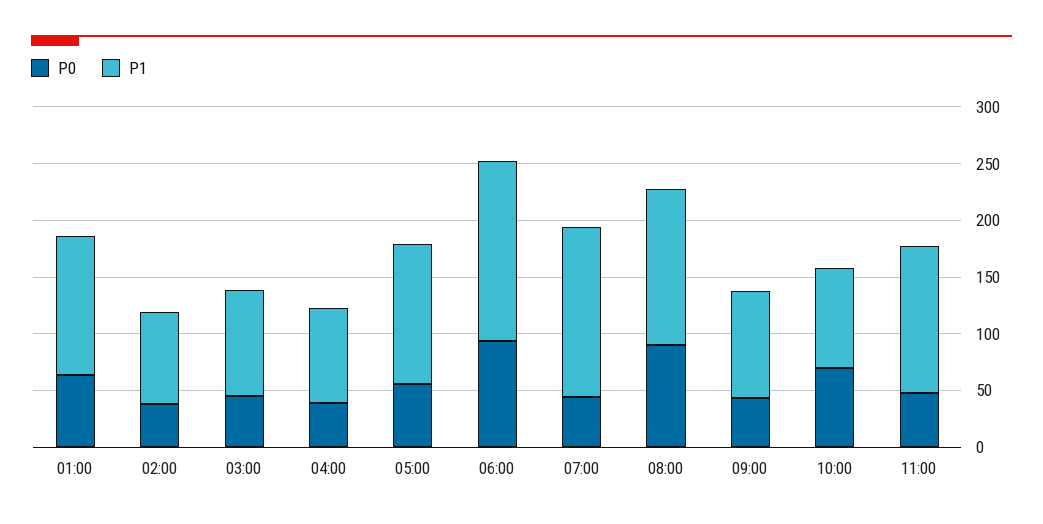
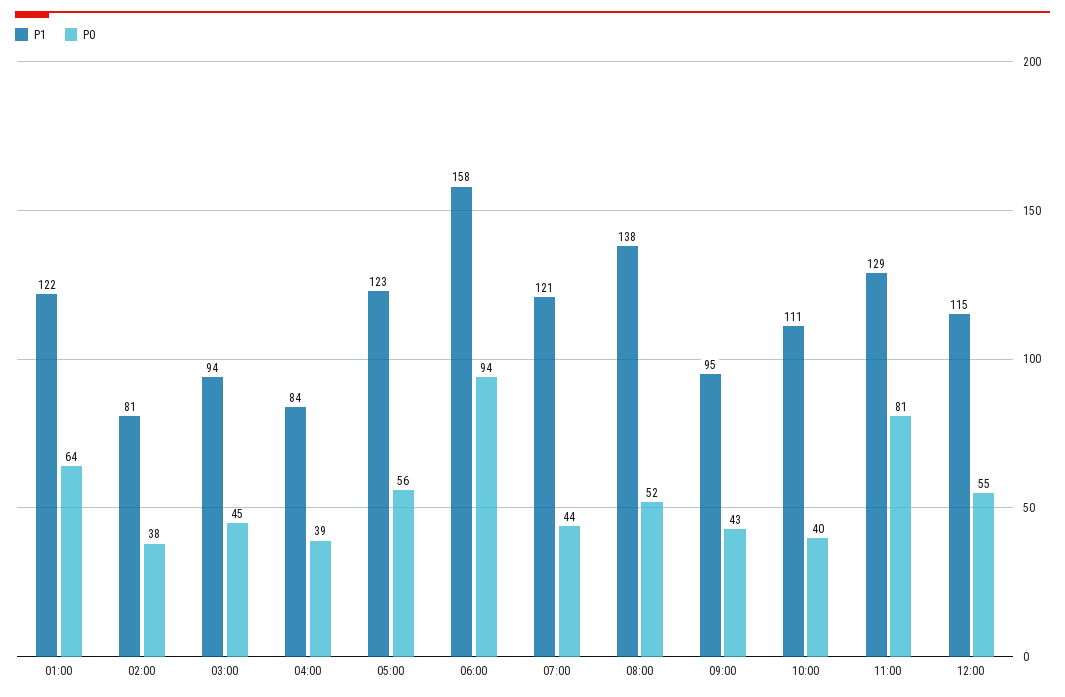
P1, 07:00: 150 -> 121
P0, 08:00: 90 -> 52
P0, 10:00: 70 -> 40
P1, 10:00: 90 -> 111
P0, 11:00: 50 -> 81
P1, 12:00: none -> 115
P0, 12:00: none -> 55

